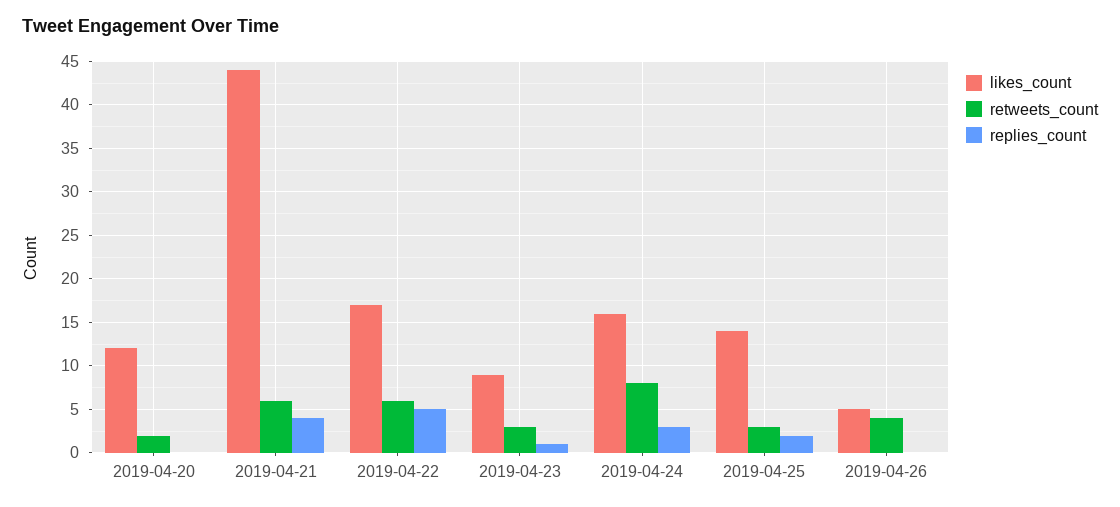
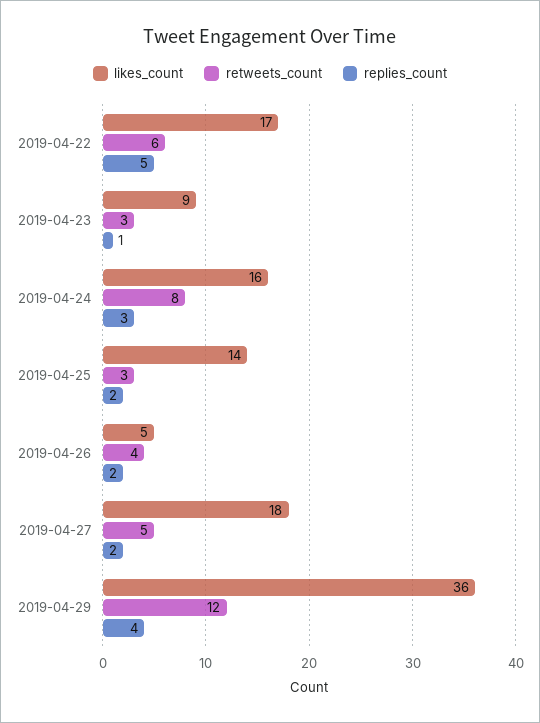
likes_count, 2019-04-20: 12 -> none
retweets_count, 2019-04-20: 2 -> none
replies_count, 2019-04-20: 0 -> none
likes_count, 2019-04-21: 44 -> none
retweets_count, 2019-04-21: 6 -> none
replies_count, 2019-04-21: 4 -> none
replies_count, 2019-04-26: 0 -> 2
likes_count, 2019-04-27: none -> 18
retweets_count, 2019-04-27: none -> 5
replies_count, 2019-04-27: none -> 2
likes_count, 2019-04-29: none -> 36
retweets_count, 2019-04-29: none -> 12
replies_count, 2019-04-29: none -> 4

